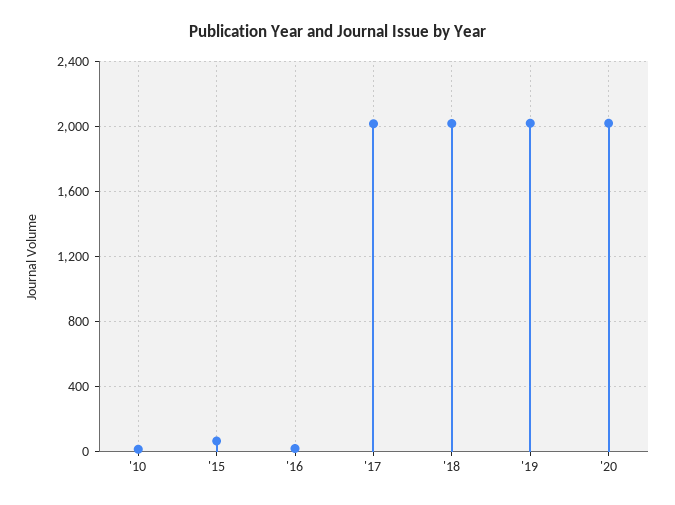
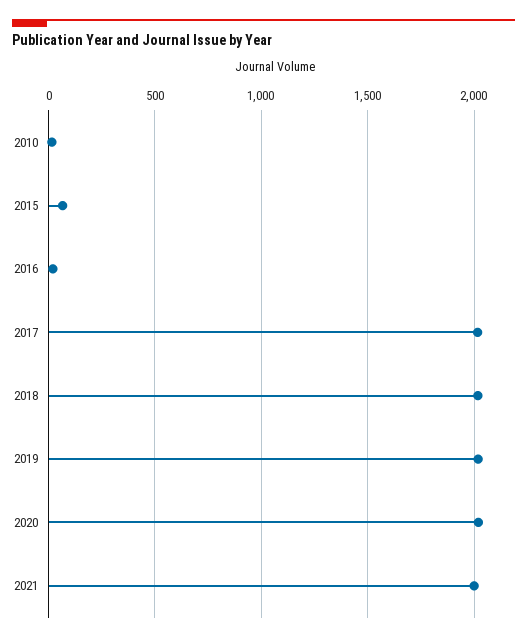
2021: none -> 2000

